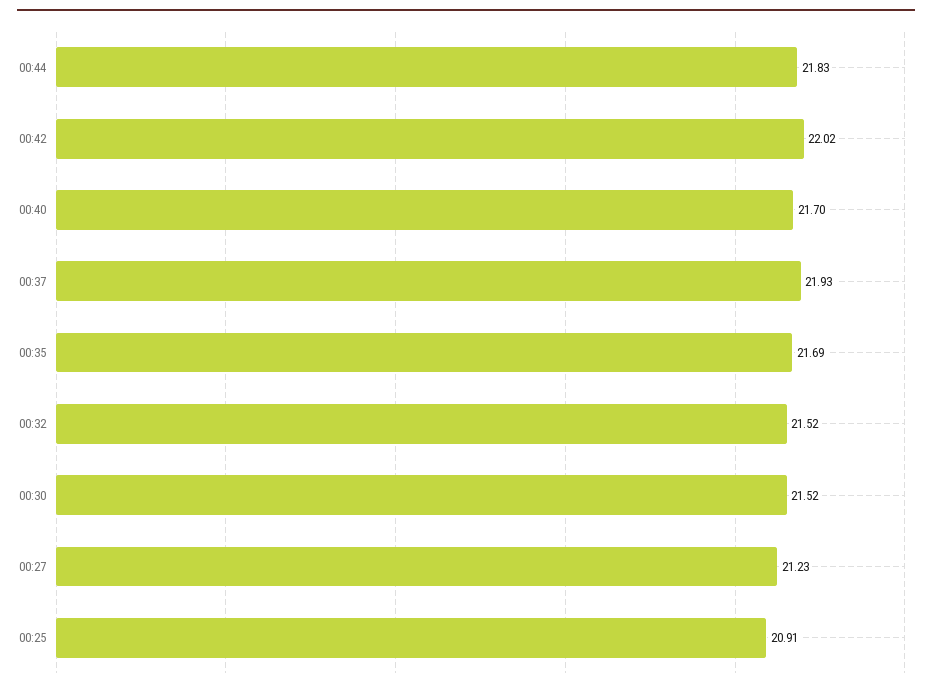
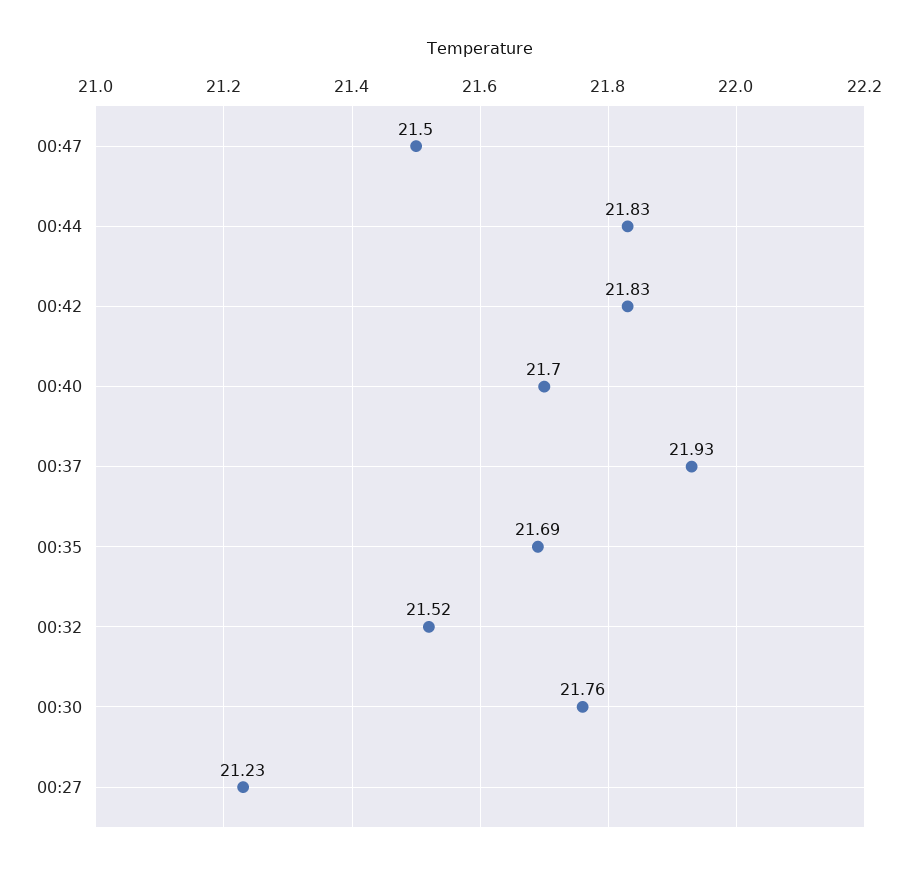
00:42: 22.02 -> 21.83
00:30: 21.52 -> 21.76
00:25: 20.91 -> none
00:47: none -> 21.5

